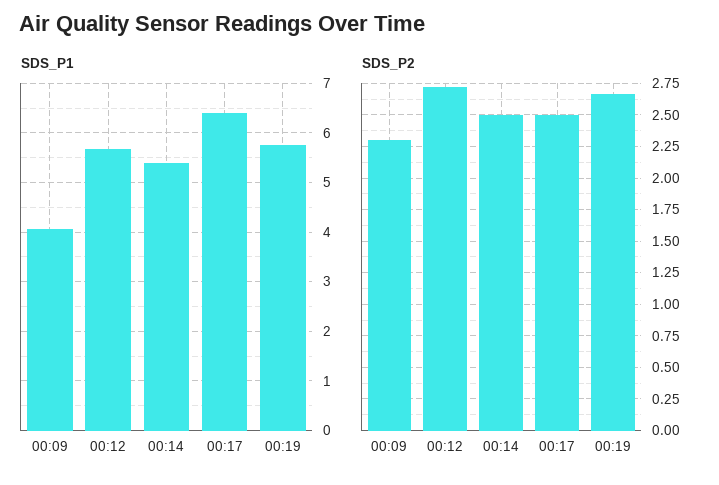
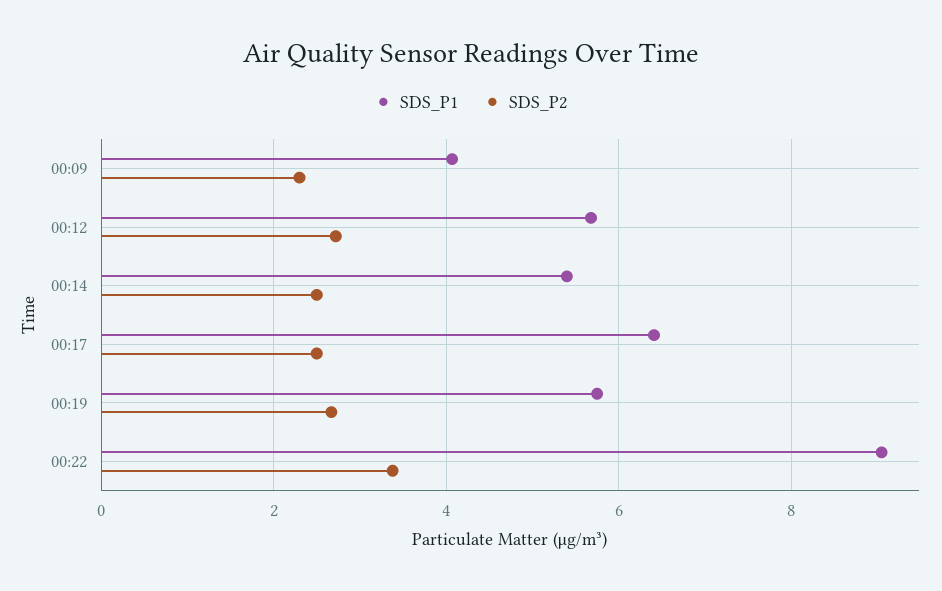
SDS_P1, 00:22: none -> 9
SDS_P2, 00:22: none -> 3.4

